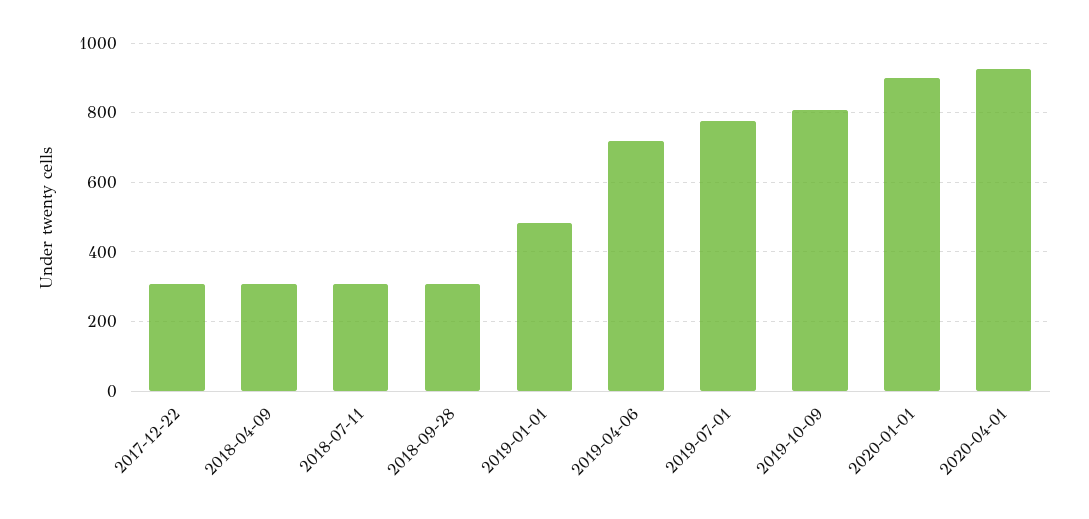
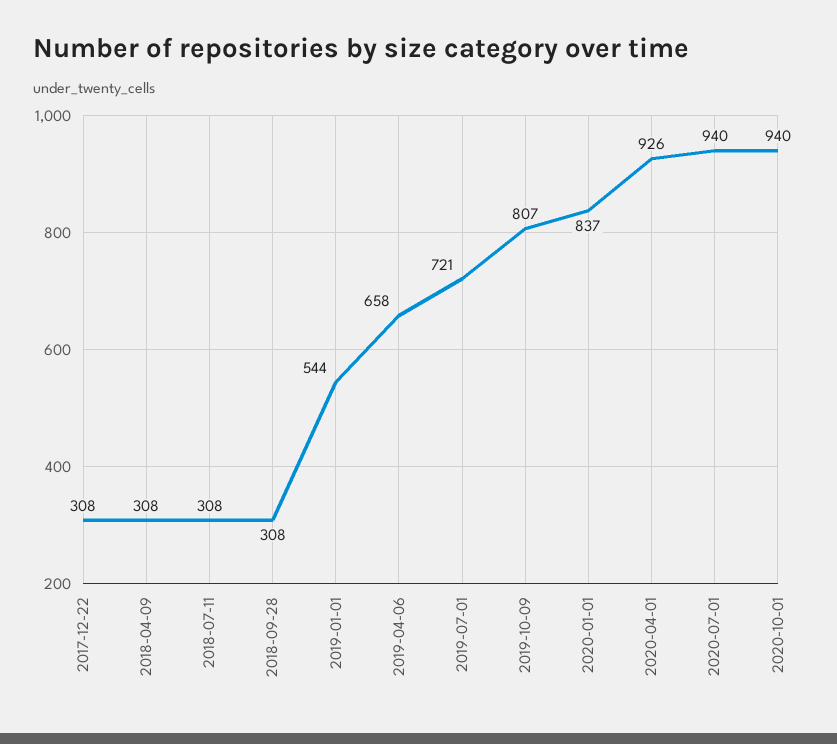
2019-01-01: 480 -> 544
2019-04-06: 720 -> 658
2019-07-01: 780 -> 721
2020-01-01: 900 -> 837
2020-07-01: none -> 940
2020-10-01: none -> 940

